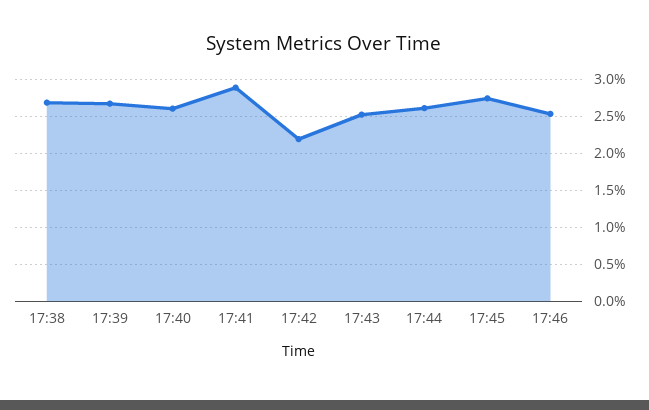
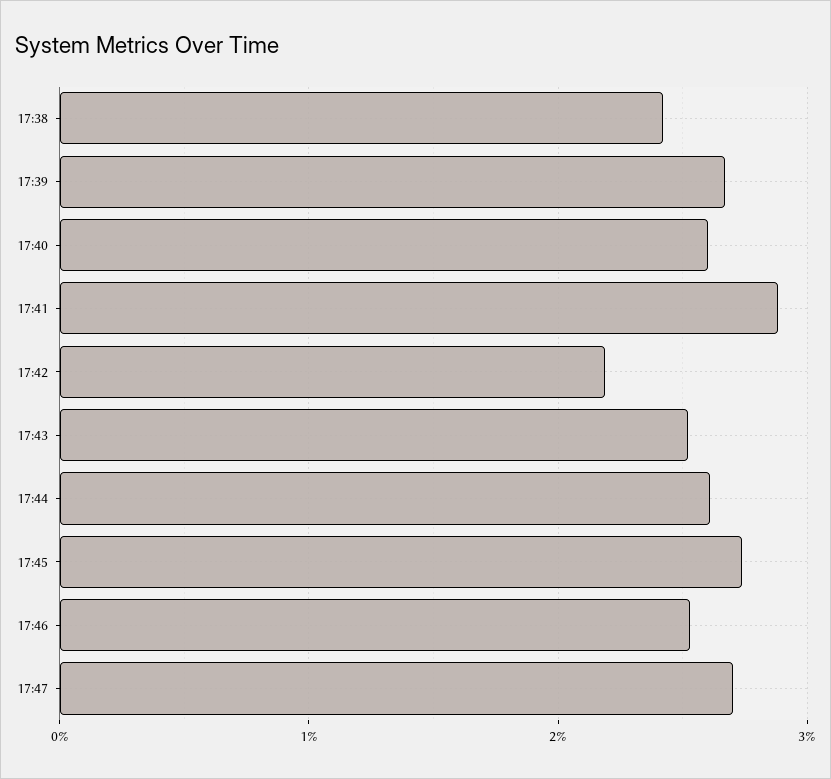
17:38: 2.7 -> 2.4
17:47: none -> 2.7

